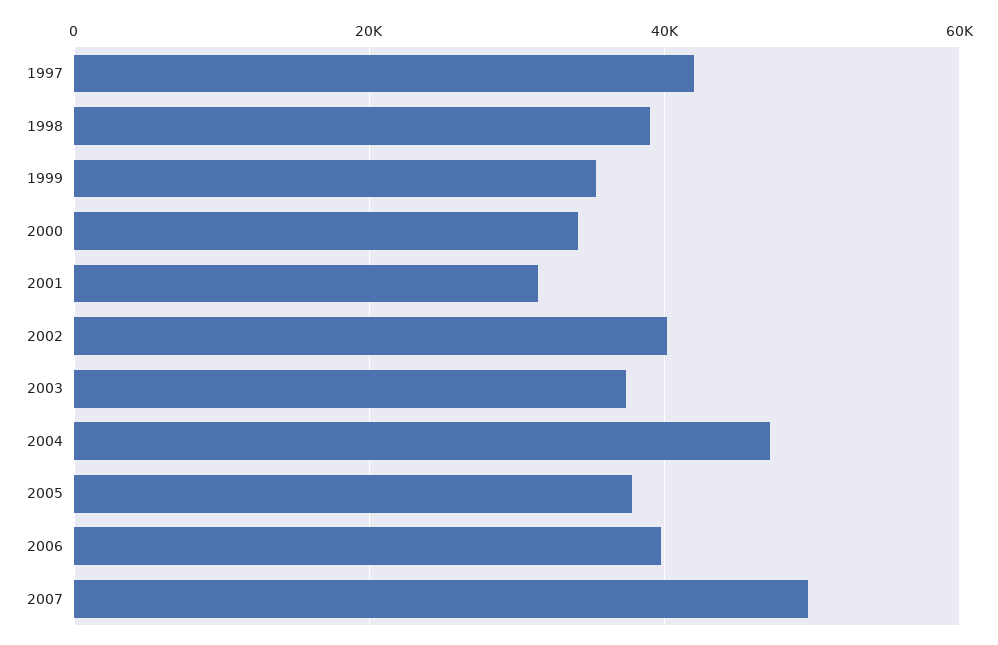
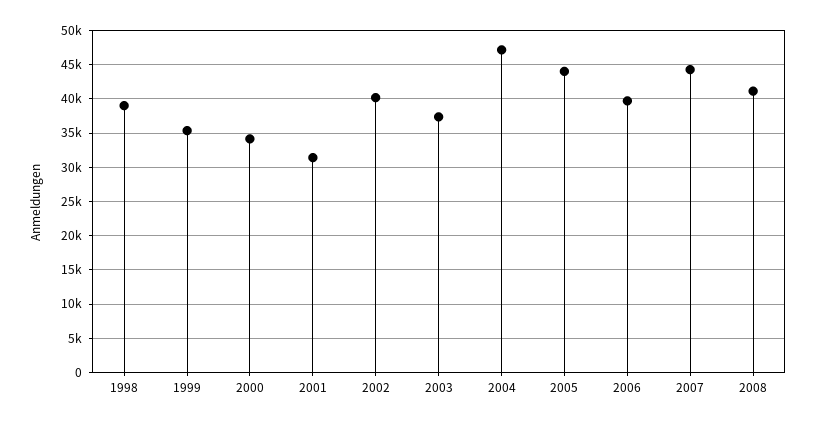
1997: 42000 -> none
2005: 38000 -> 44000
2007: 50000 -> 44000
2008: none -> 41000

